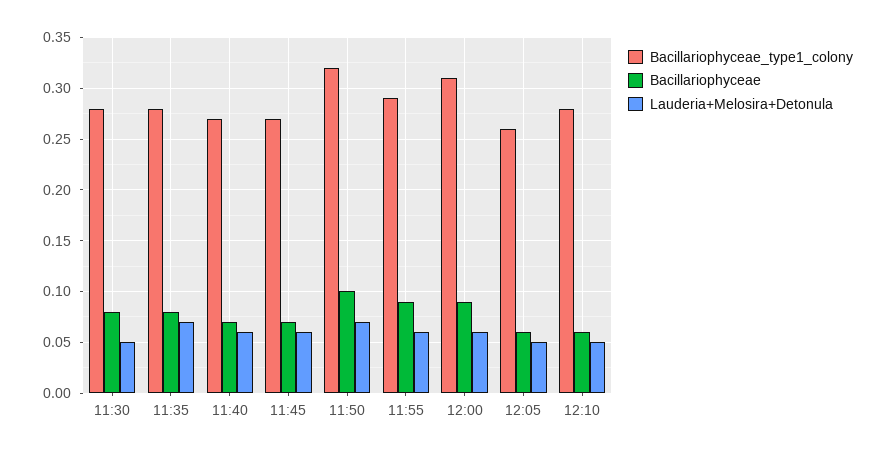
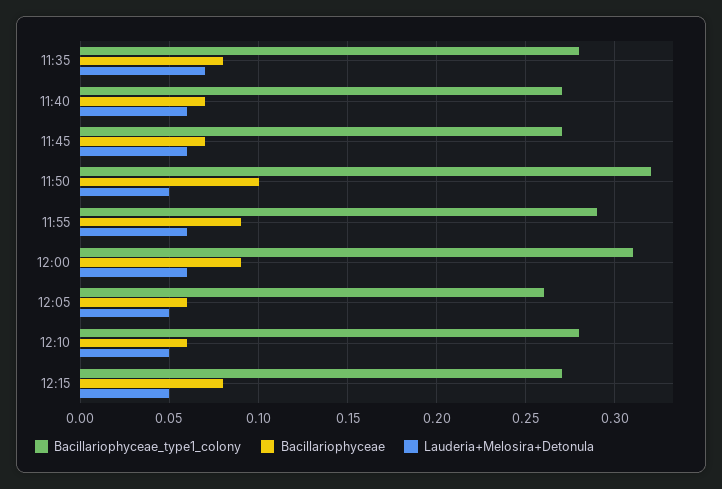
Bacillariophyceae_type1_colony, 11:30: 0.28 -> none
Bacillariophyceae, 11:30: 0.08 -> none
Lauderia+Melosira+Detonula, 11:30: 0.05 -> none
Lauderia+Melosira+Detonula, 11:50: 0.07 -> 0.05
Bacillariophyceae_type1_colony, 12:15: none -> 0.27
Bacillariophyceae, 12:15: none -> 0.08
Lauderia+Melosira+Detonula, 12:15: none -> 0.05

